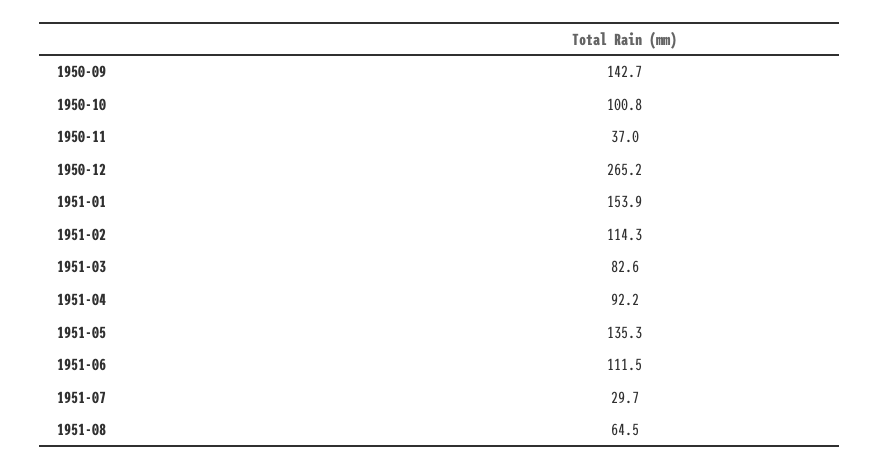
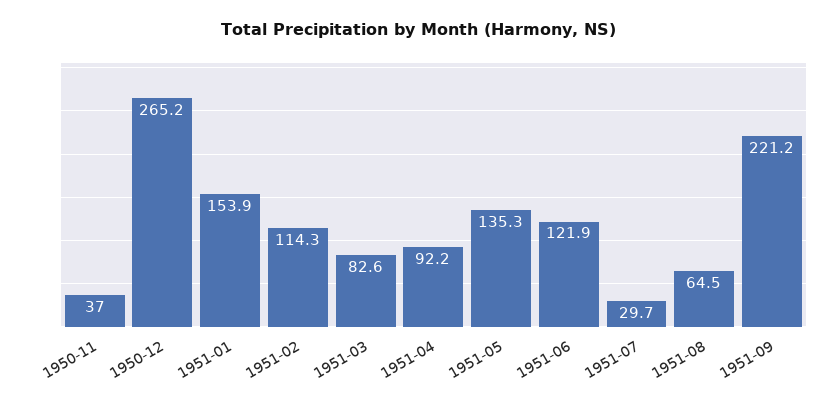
1950-09: 142.7 -> none
1950-10: 100.8 -> none
1951-06: 111.5 -> 121.9
1951-09: none -> 221.2

